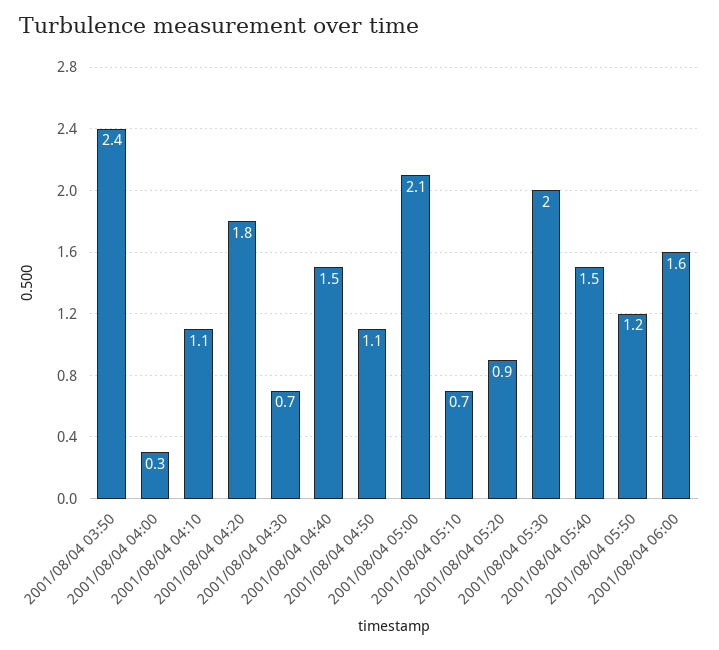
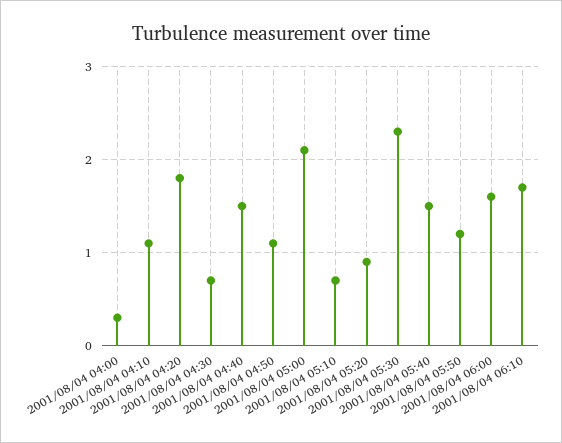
2001/08/04 03:50: 2.4 -> none
2001/08/04 05:30: 2 -> 2.3
2001/08/04 06:10: none -> 1.7

